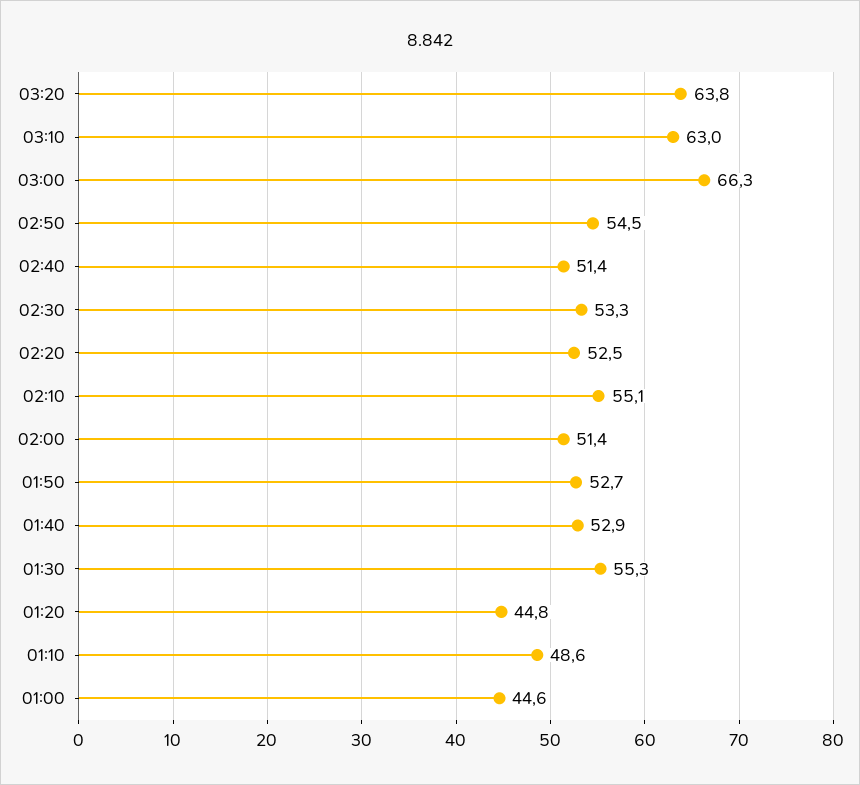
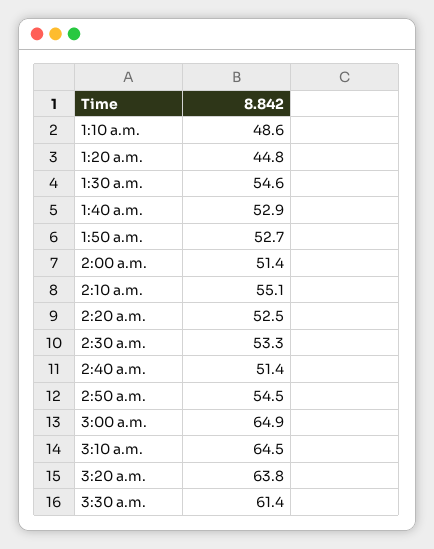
03:10: 63 -> 64.5
03:00: 66.3 -> 64.9
01:30: 55.3 -> 54.6
01:00: 44.6 -> none
3:30 a.m.: none -> 61.4

